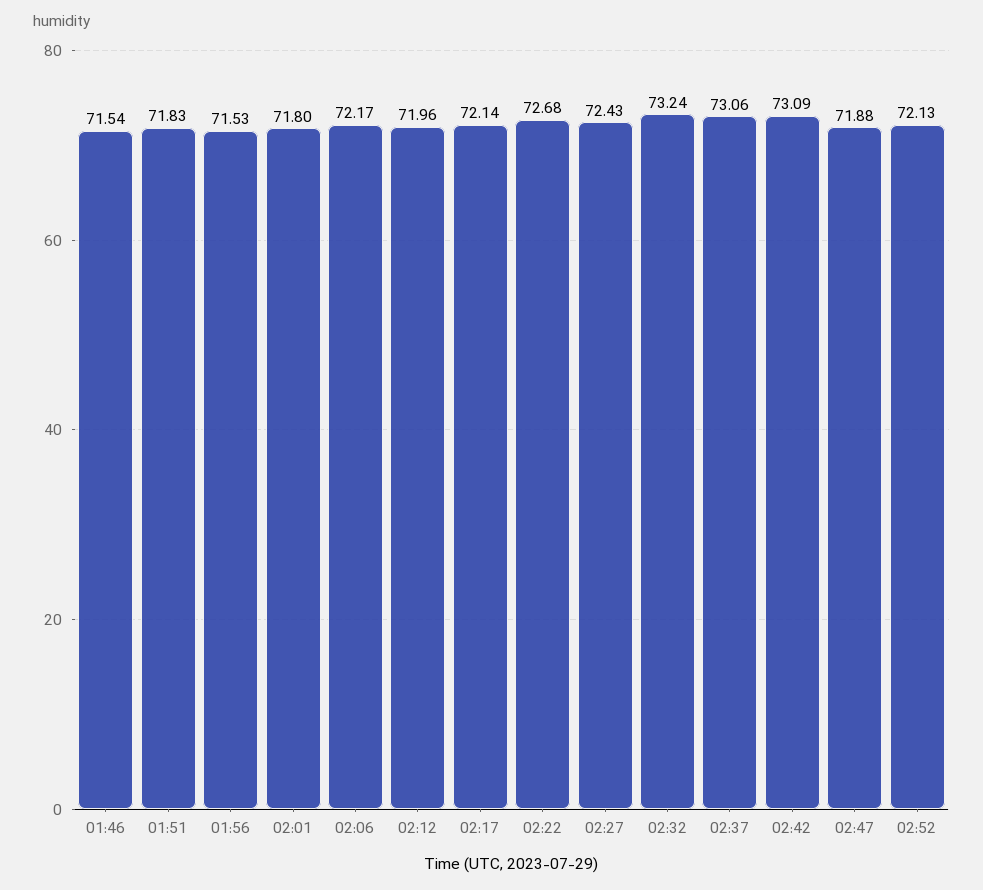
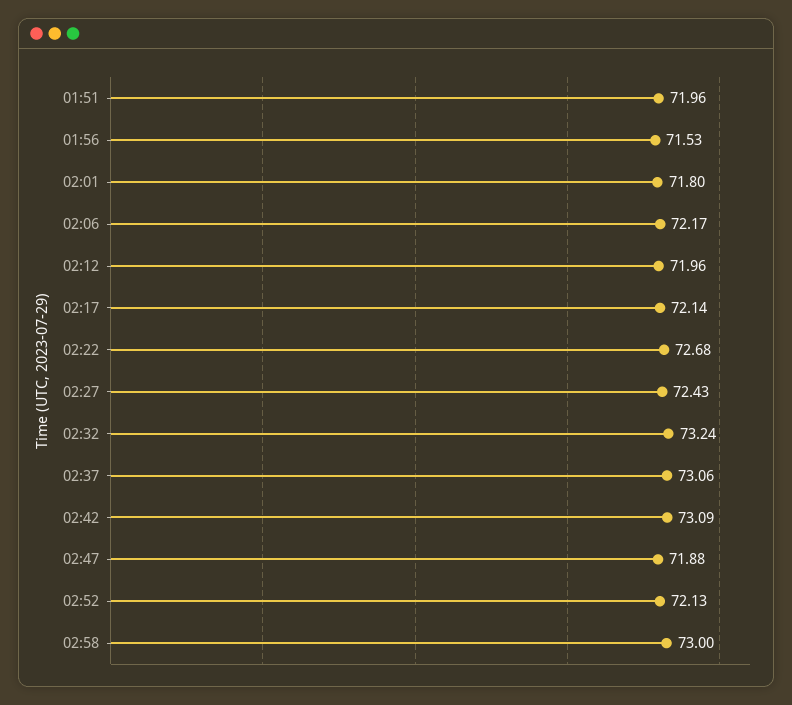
01:46: 71.54 -> none
01:51: 71.83 -> 71.96
02:58: none -> 73

